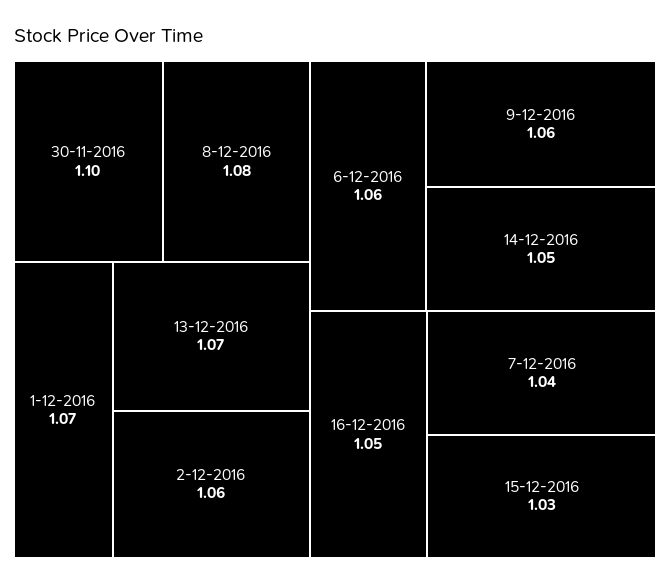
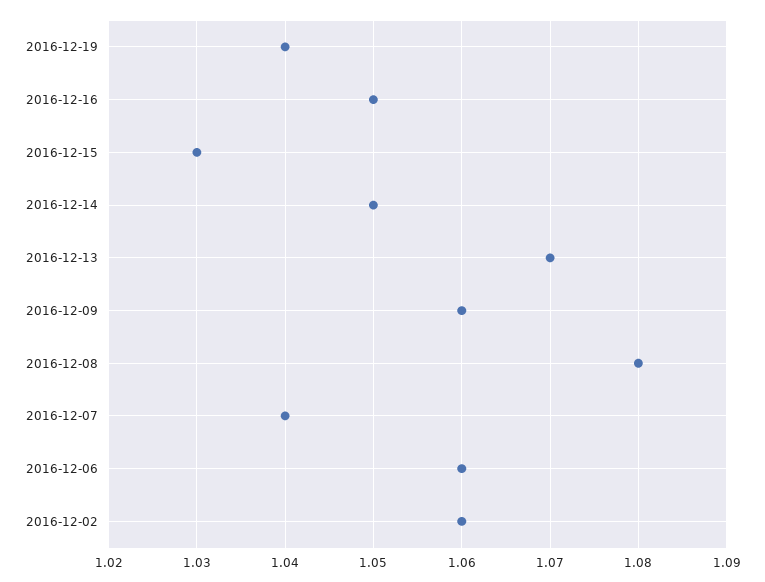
30-11-2016: 1.1 -> none
1-12-2016: 1.07 -> none
2016-12-19: none -> 1.04

